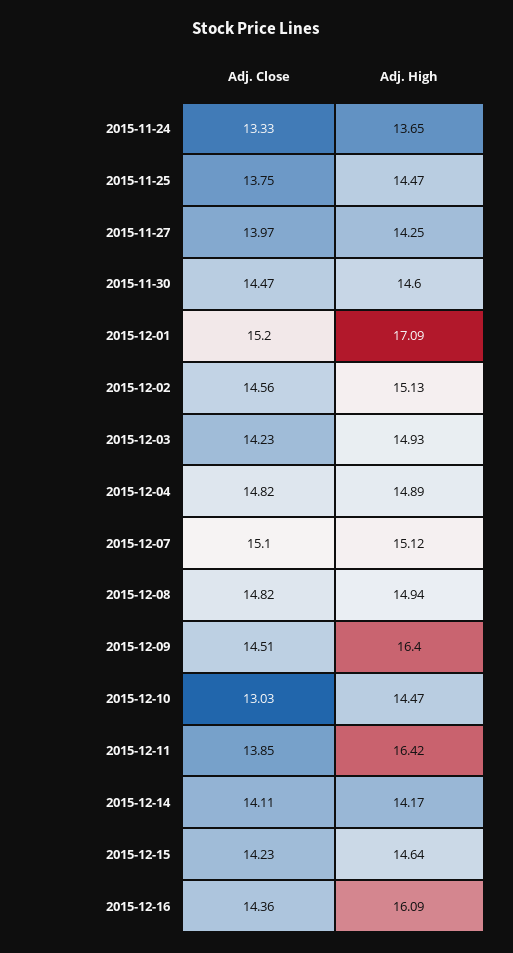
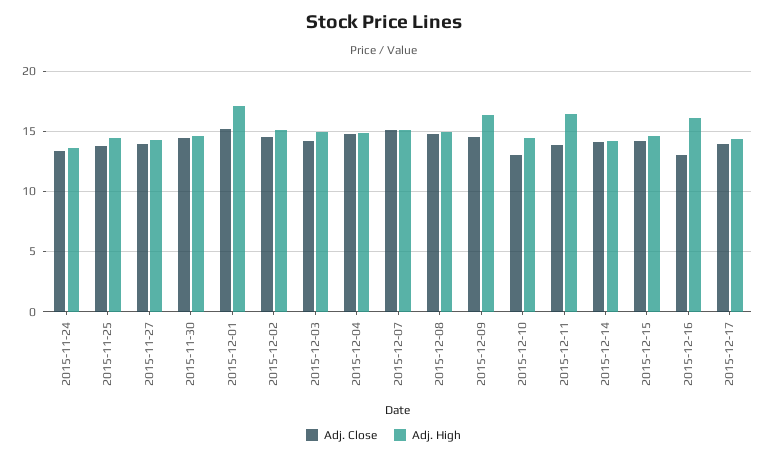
Adj. Close, 2015-12-16: 14.36 -> 13
Adj. Close, 2015-12-17: none -> 14
Adj. High, 2015-12-17: none -> 14.5

